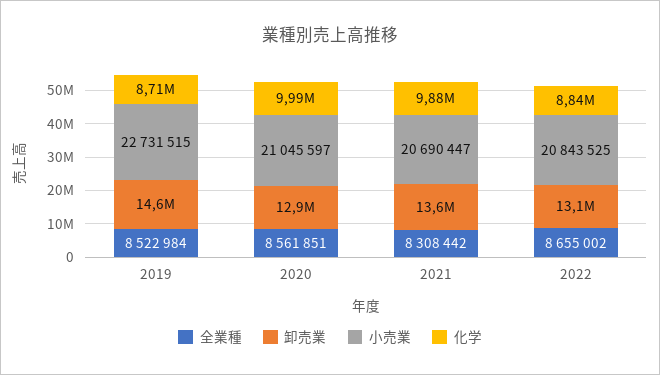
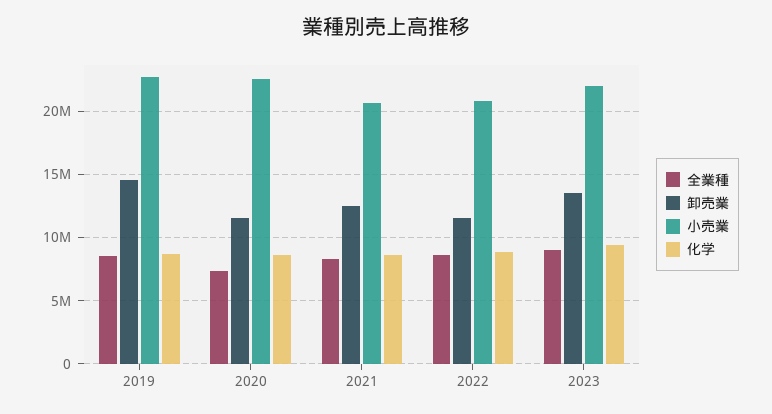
全業種, 2020: 8561851 -> 7500000
卸売業, 2020: 12900000 -> 11500000
小売業, 2020: 21045597 -> 22500000
化学, 2020: 9990000 -> 8500000
卸売業, 2021: 13600000 -> 12500000
化学, 2021: 9880000 -> 8500000
卸売業, 2022: 13100000 -> 11500000
全業種, 2023: none -> 9000000
卸売業, 2023: none -> 13500000
小売業, 2023: none -> 22000000
化学, 2023: none -> 9500000

